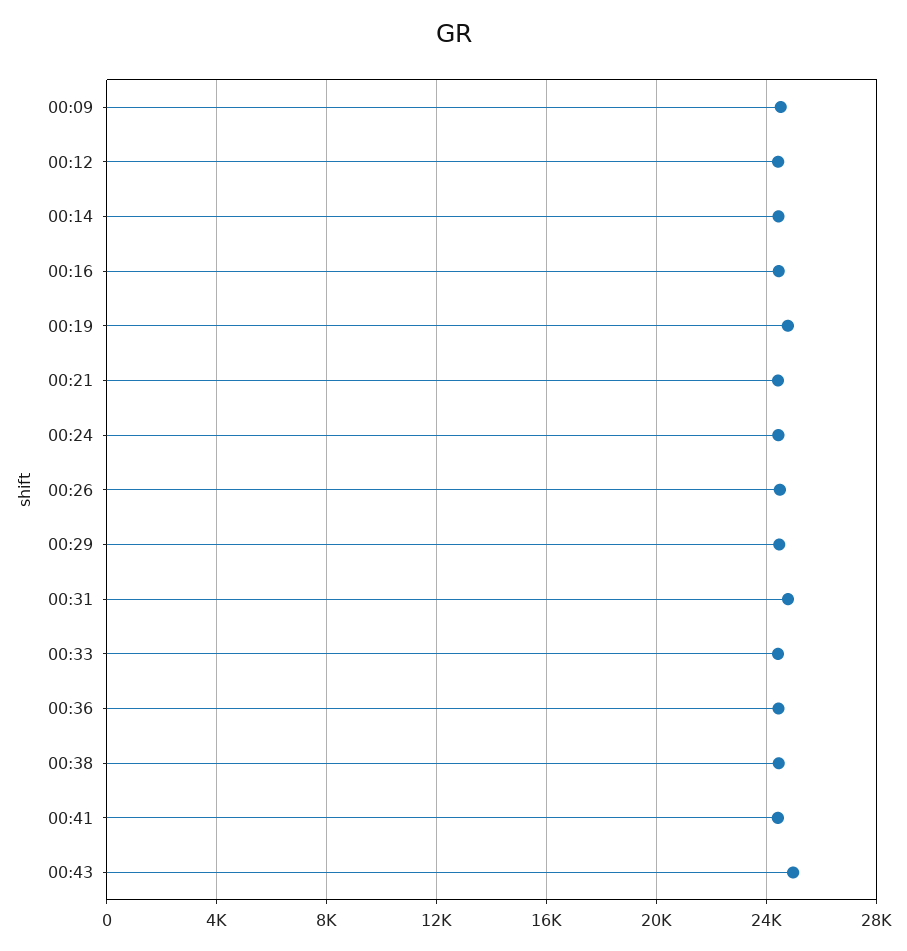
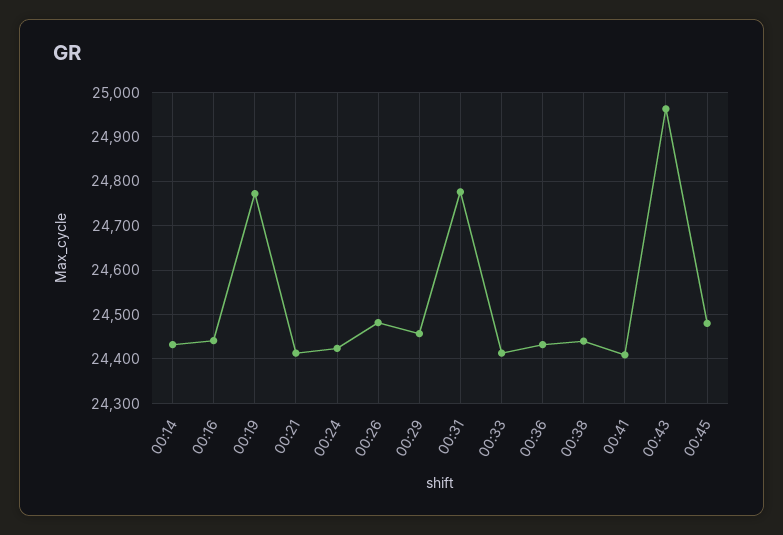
00:09: 24500 -> none
00:12: 24500 -> none
00:45: none -> 24480

